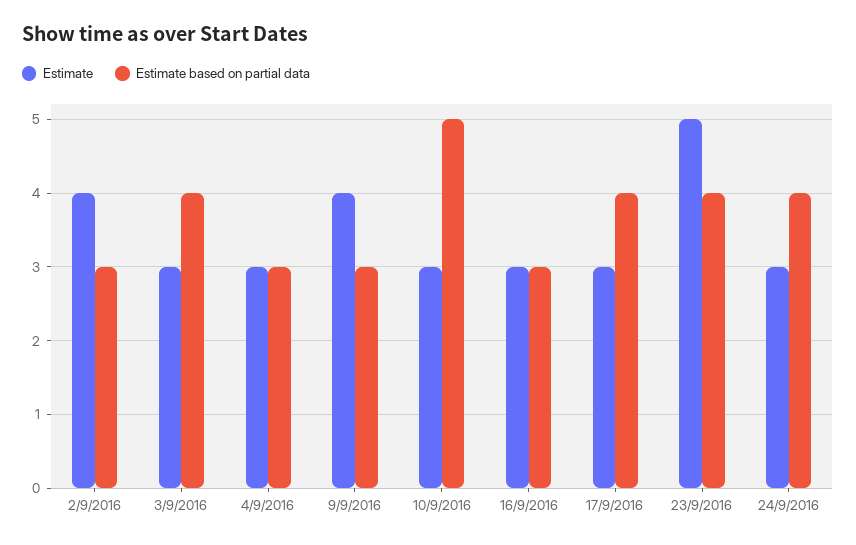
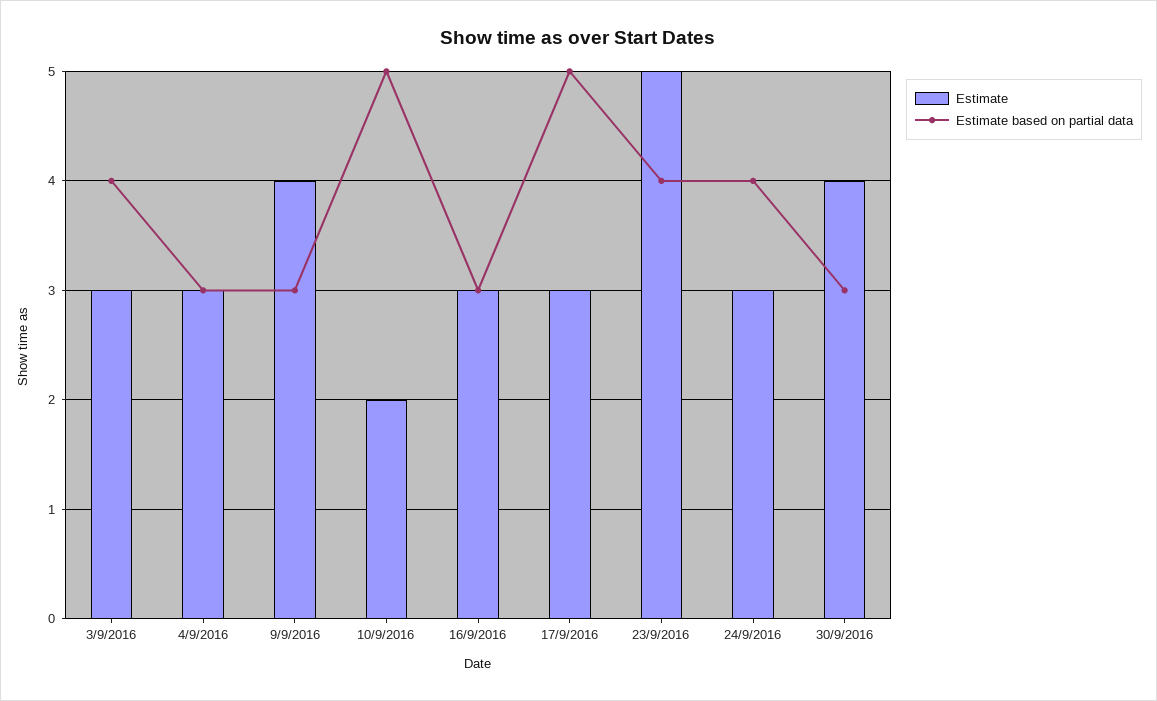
Estimate, 2/9/2016: 4 -> none
Estimate based on partial data, 2/9/2016: 3 -> none
Estimate, 10/9/2016: 3 -> 2
Estimate based on partial data, 17/9/2016: 4 -> 5
Estimate, 30/9/2016: none -> 4
Estimate based on partial data, 30/9/2016: none -> 3

